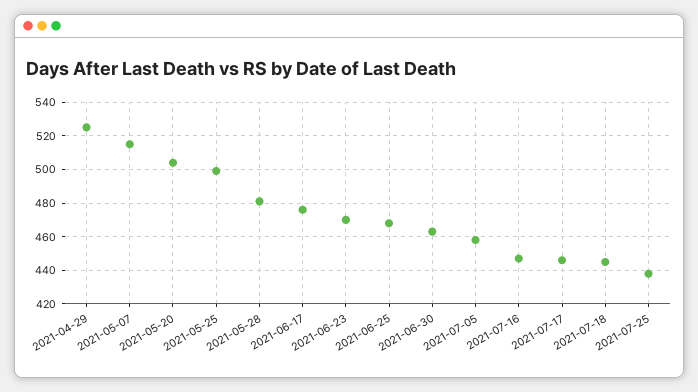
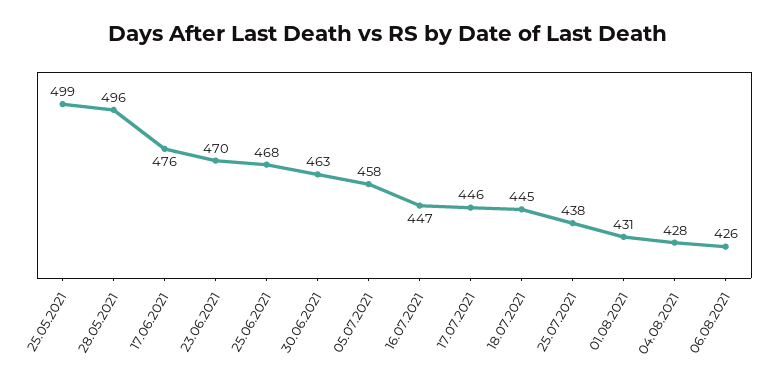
2021-04-29: 525 -> none
2021-05-07: 515 -> none
2021-05-20: 505 -> none
2021-05-28: 480 -> 496
01.08.2021: none -> 431
04.08.2021: none -> 428
06.08.2021: none -> 426

